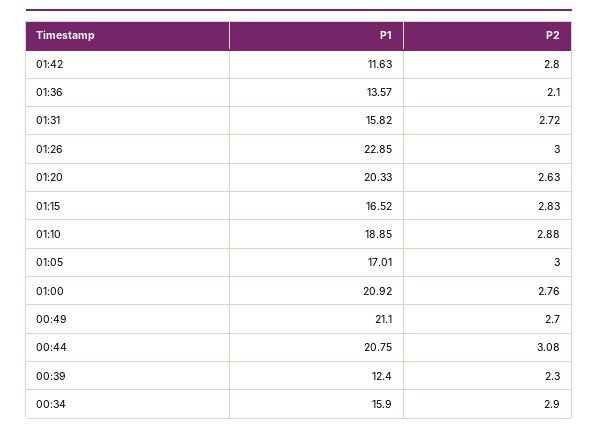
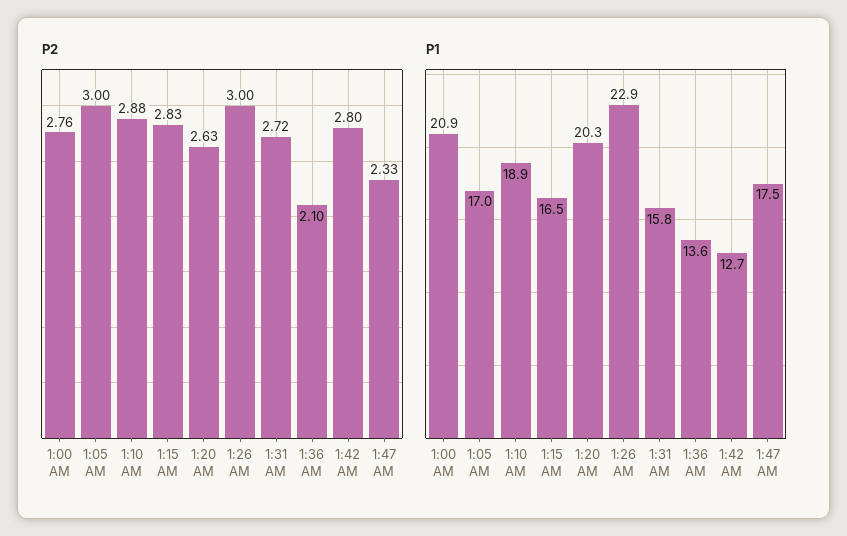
P1, 01:42: 11.63 -> 12.7
P1, 00:49: 21.1 -> none
P2, 00:49: 2.7 -> none
P1, 00:44: 20.75 -> none
P2, 00:44: 3.08 -> none
P1, 00:39: 12.4 -> none
P2, 00:39: 2.3 -> none
P1, 00:34: 15.9 -> none
P2, 00:34: 2.9 -> none
P2, 1:47 AM: none -> 2.33
P1, 1:47 AM: none -> 17.5

